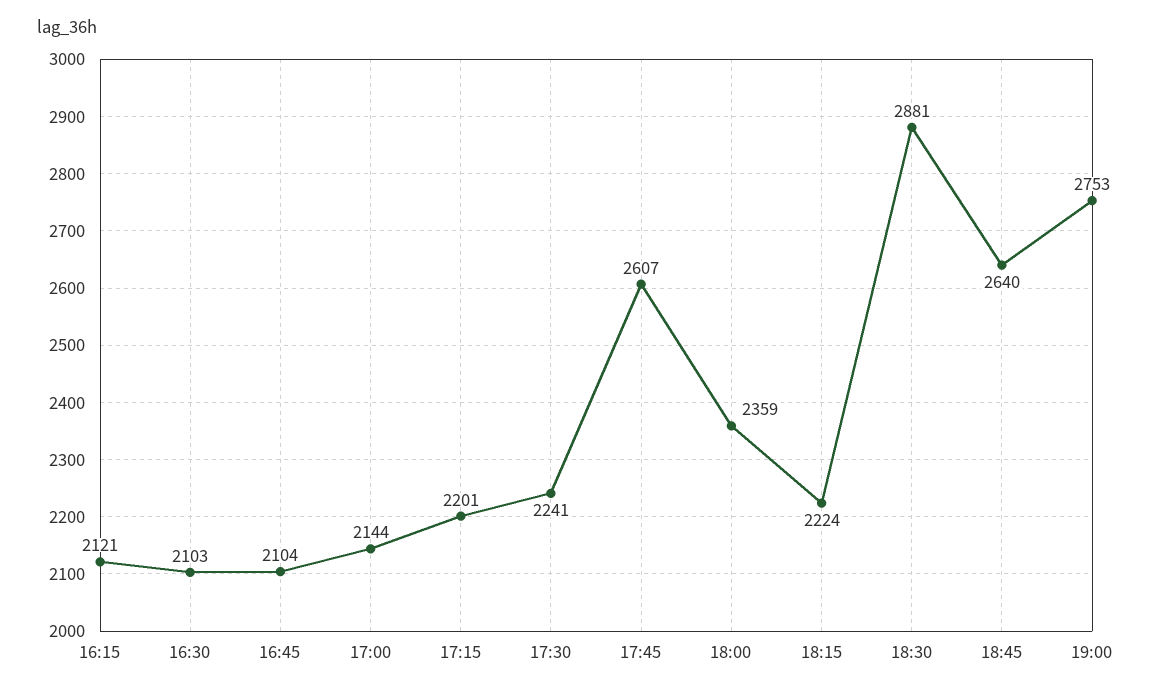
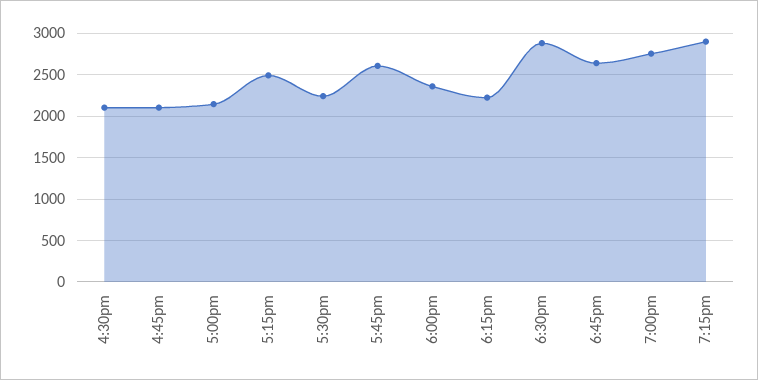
16:15: 2121 -> none
17:15: 2201 -> 2500
7:15pm: none -> 2900

